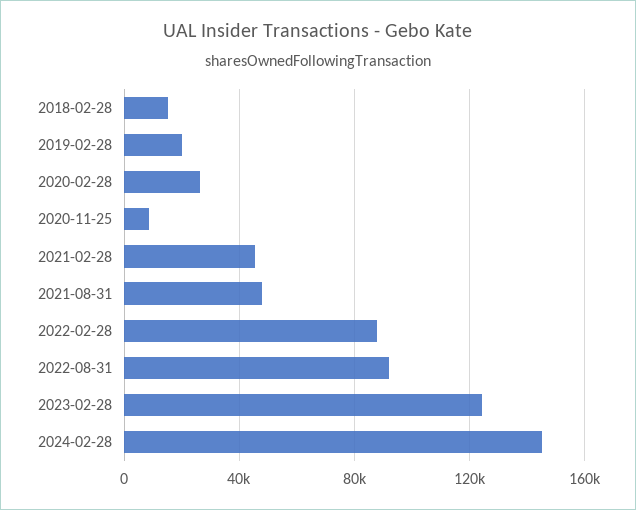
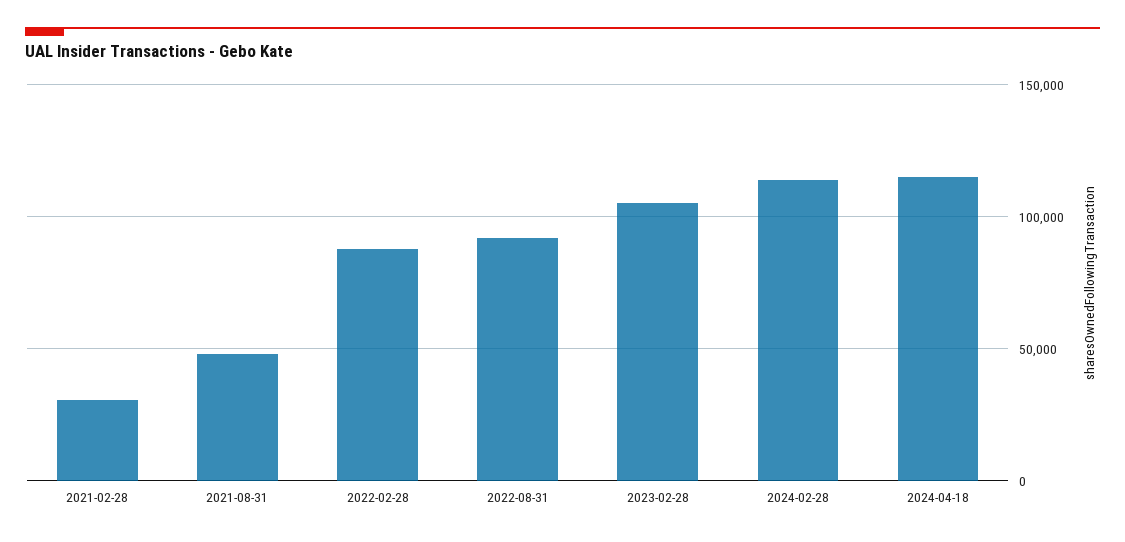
2018-02-28: 15000 -> none
2019-02-28: 20000 -> none
2020-02-28: 25000 -> none
2020-11-25: 10000 -> none
2021-02-28: 45000 -> 30000
2023-02-28: 125000 -> 105000
2024-02-28: 145000 -> 115000
2024-04-18: none -> 115000

